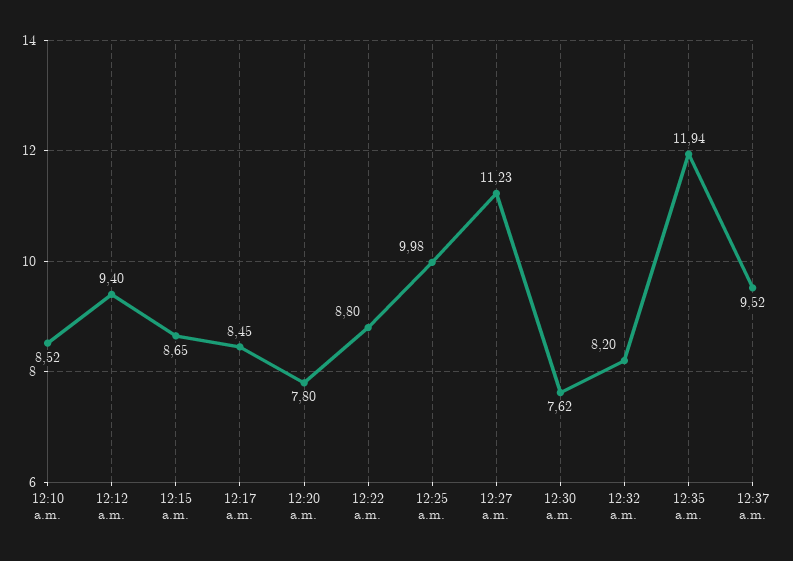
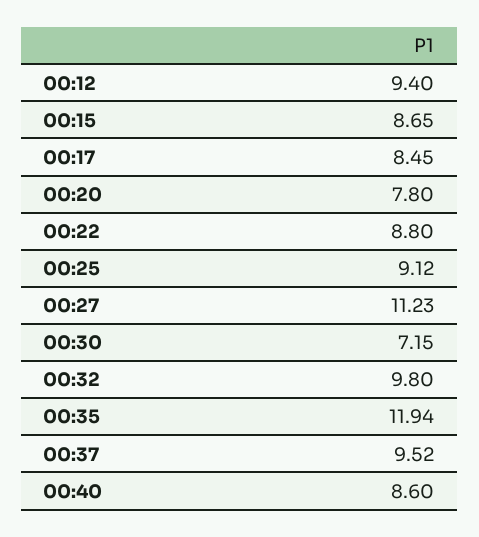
12:10 a.m.: 8.52 -> none
12:25 a.m.: 9.98 -> 9.12
12:30 a.m.: 7.62 -> 7.15
12:32 a.m.: 8.2 -> 9.8
00:40: none -> 8.6

